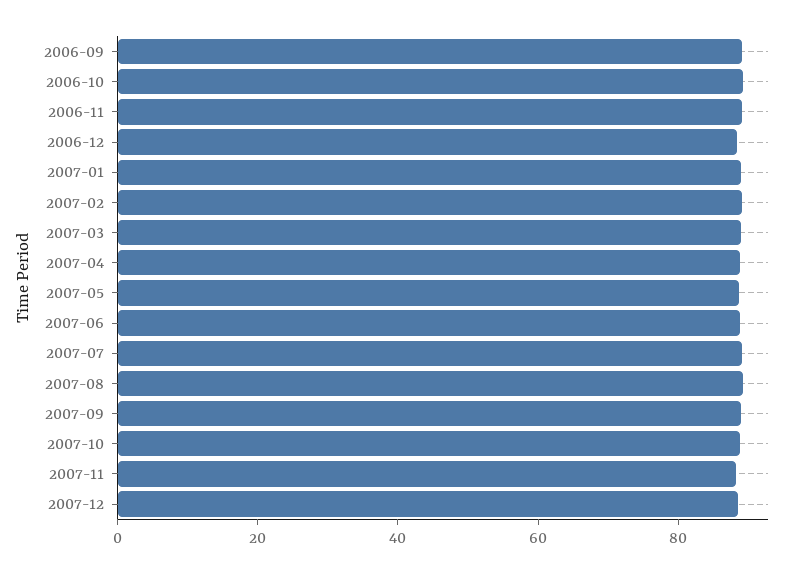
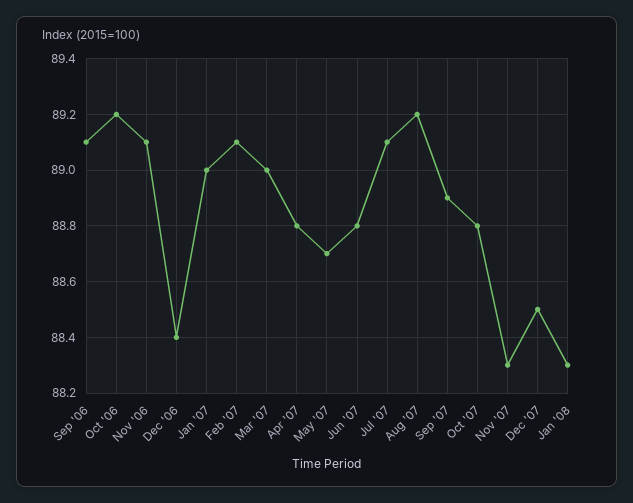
Jan '08: none -> 88.3

